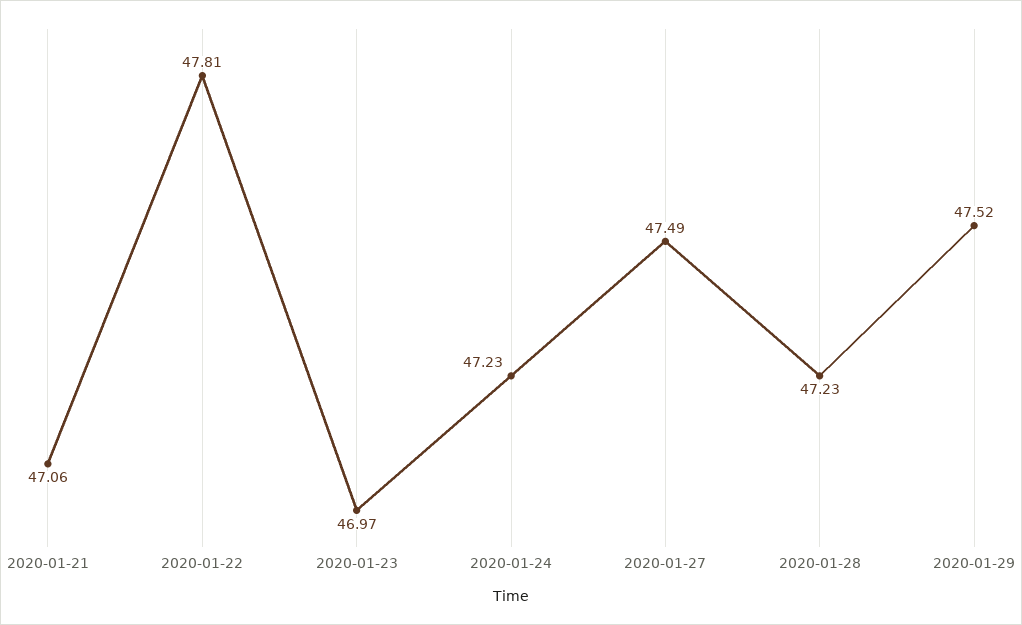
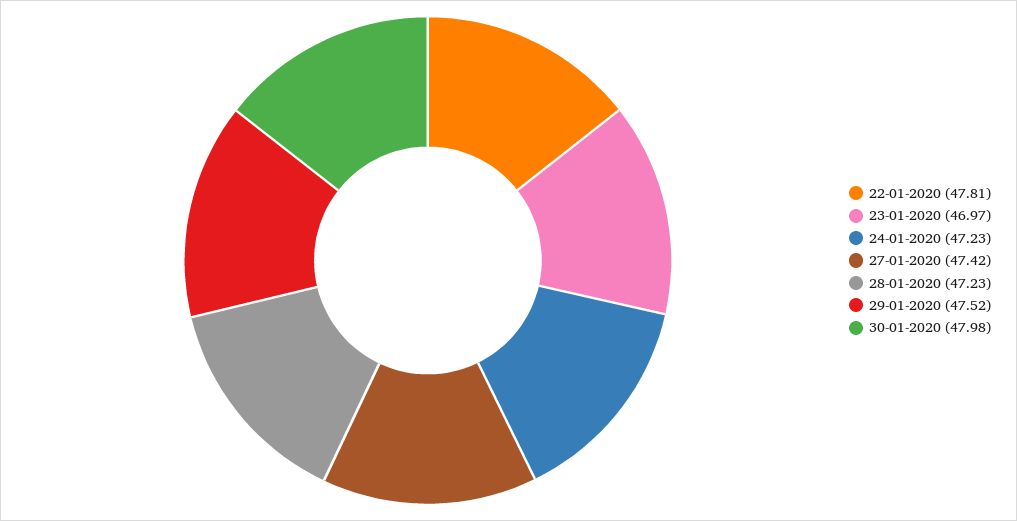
2020-01-21: 47.06 -> none
2020-01-27: 47.49 -> 47.42
30-01-2020: none -> 47.98

